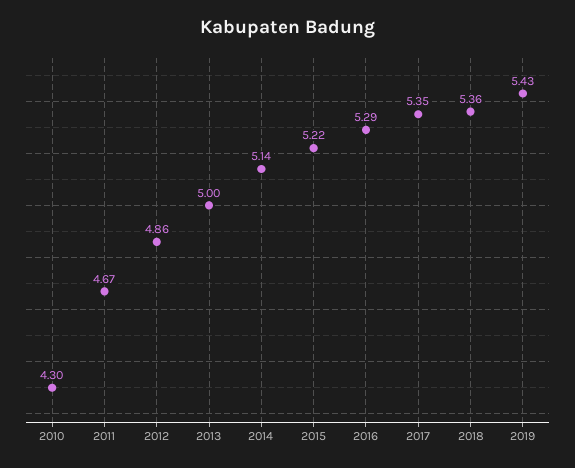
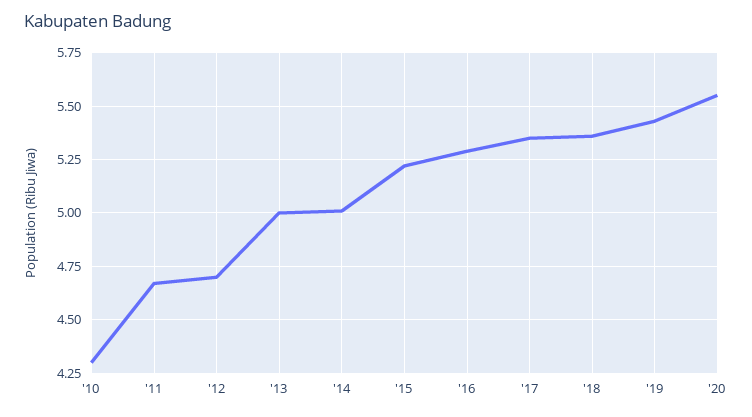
2012: 4.86 -> 4.7
2014: 5.14 -> 5
'20: none -> 5.55

